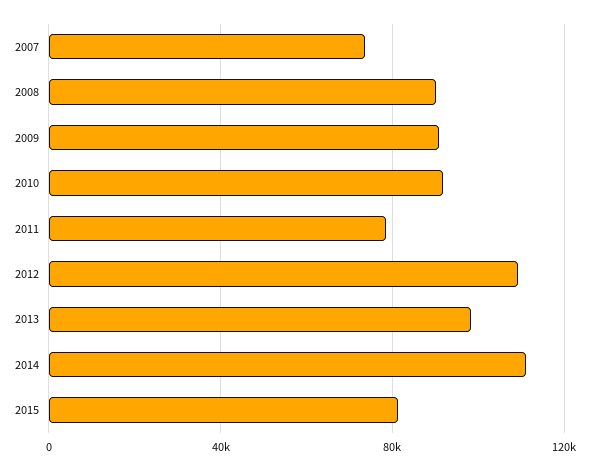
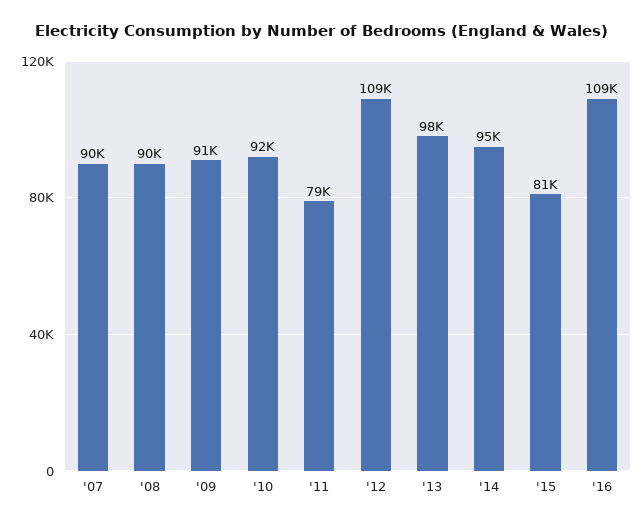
2007: 75000 -> 90000
2014: 110000 -> 95000
'16: none -> 109000

